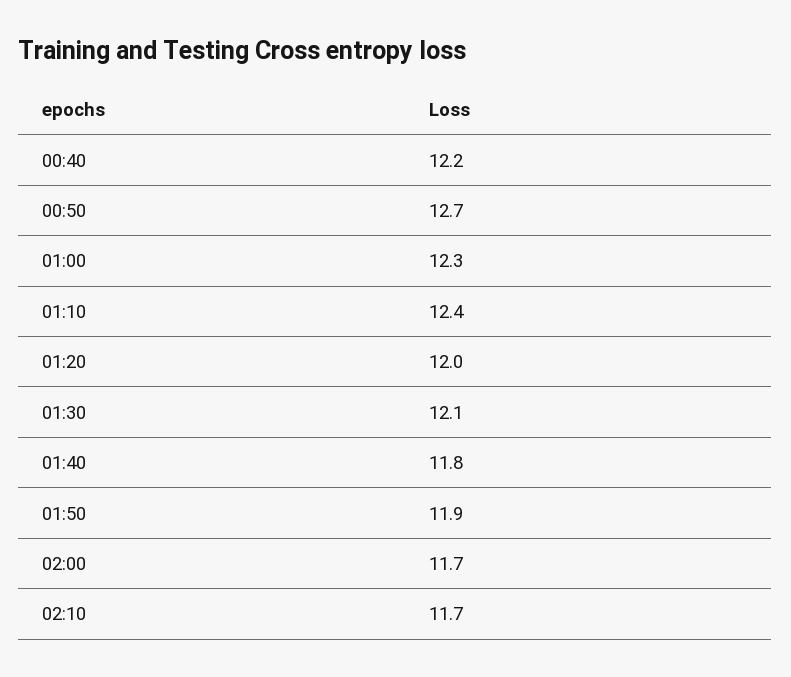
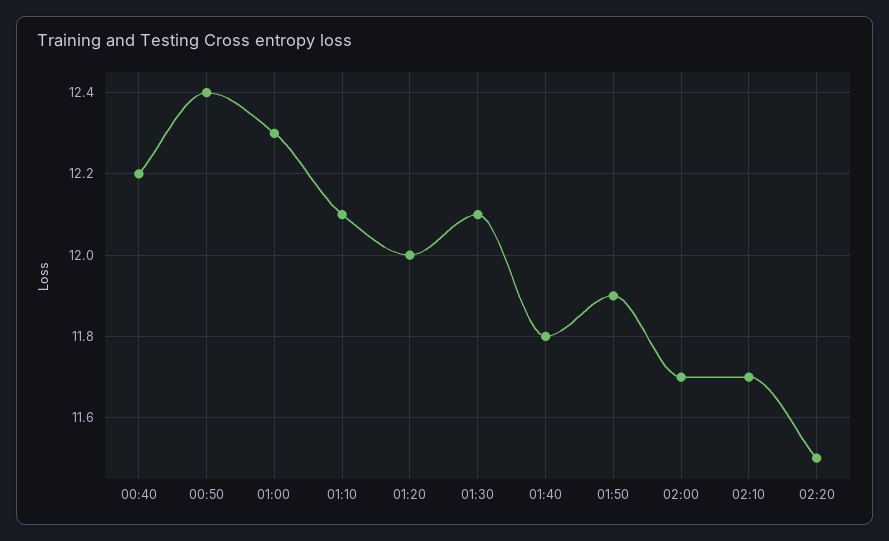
00:50: 12.7 -> 12.4
01:10: 12.4 -> 12.1
02:20: none -> 11.5

